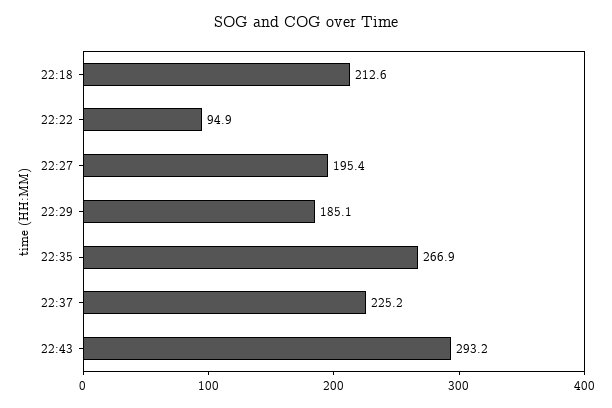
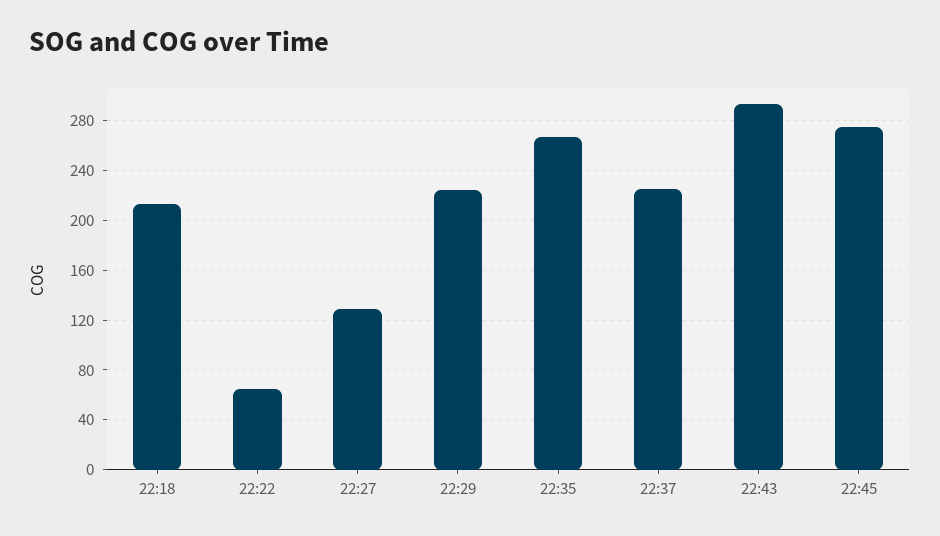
22:22: 94.9 -> 65
22:27: 195.4 -> 130
22:29: 185.1 -> 225
22:45: none -> 275

